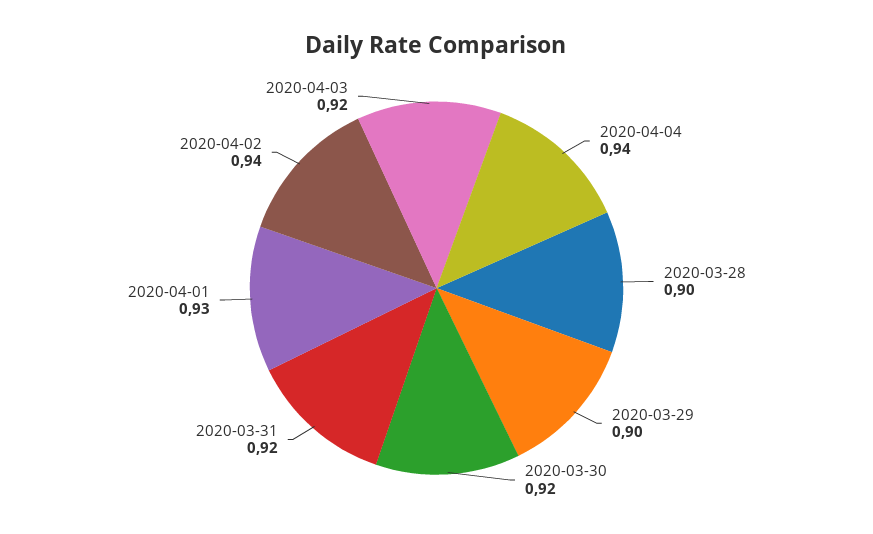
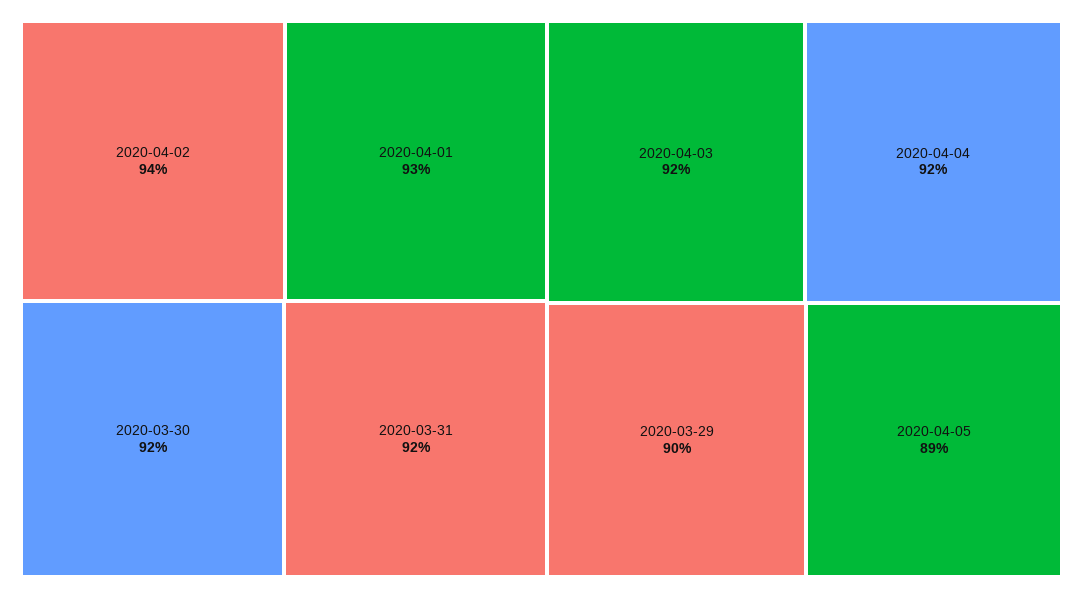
2020-04-04: 0.94 -> 0.92
2020-03-28: 0.9 -> none
2020-04-05: none -> 0.89

